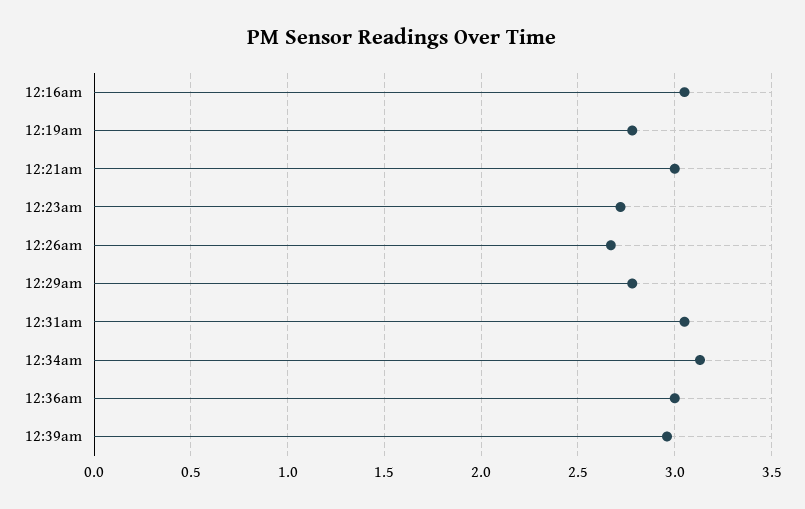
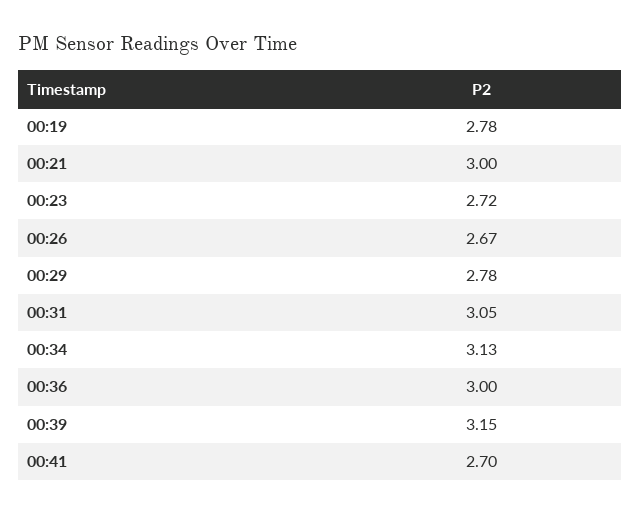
12:16am: 3.05 -> none
12:39am: 2.95 -> 3.15
00:41: none -> 2.7

